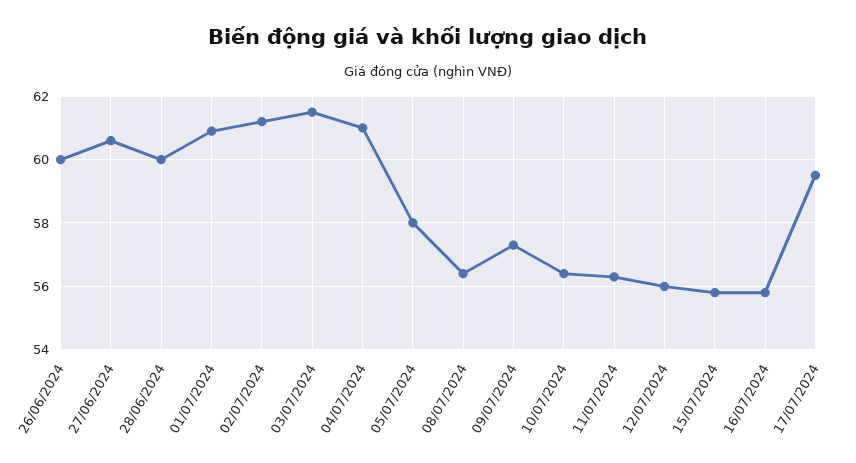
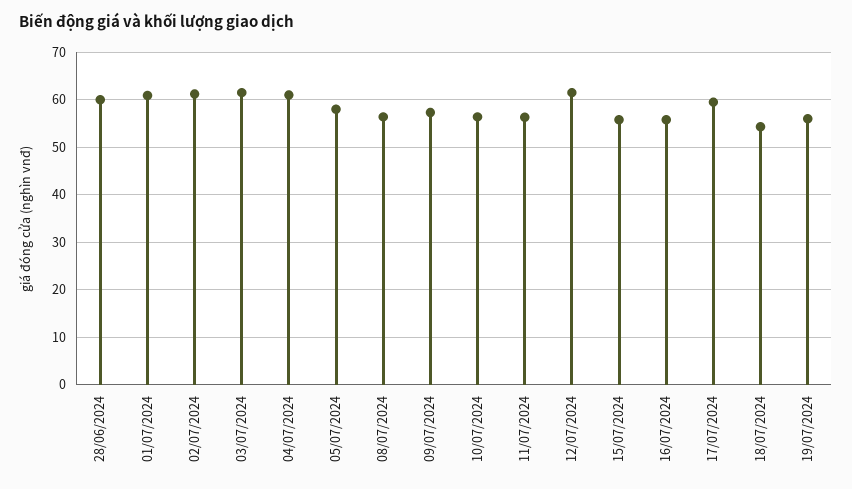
26/06/2024: 60 -> none
27/06/2024: 60.5 -> none
12/07/2024: 56 -> 62
18/07/2024: none -> 54
19/07/2024: none -> 56

